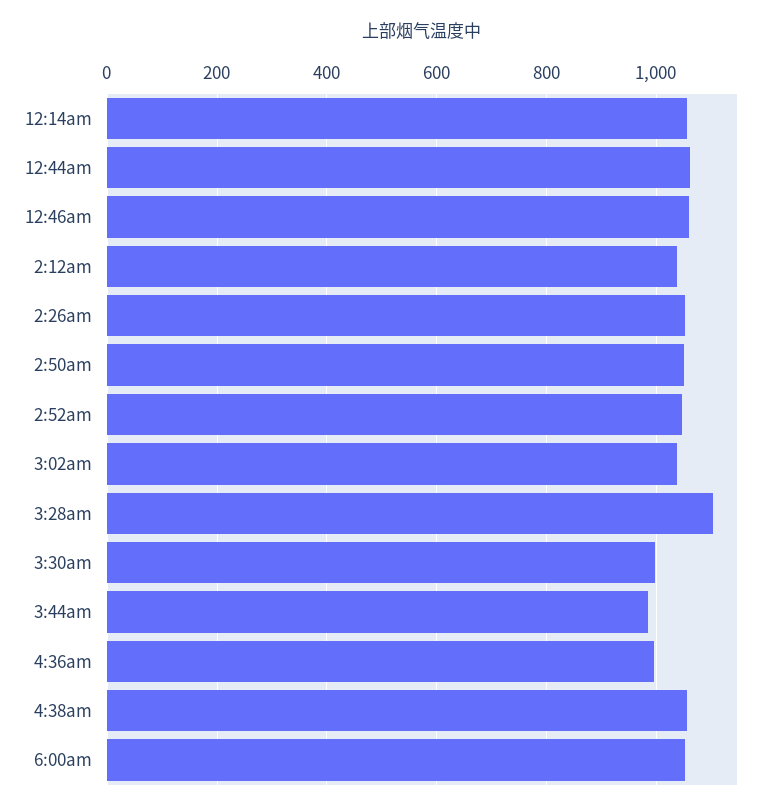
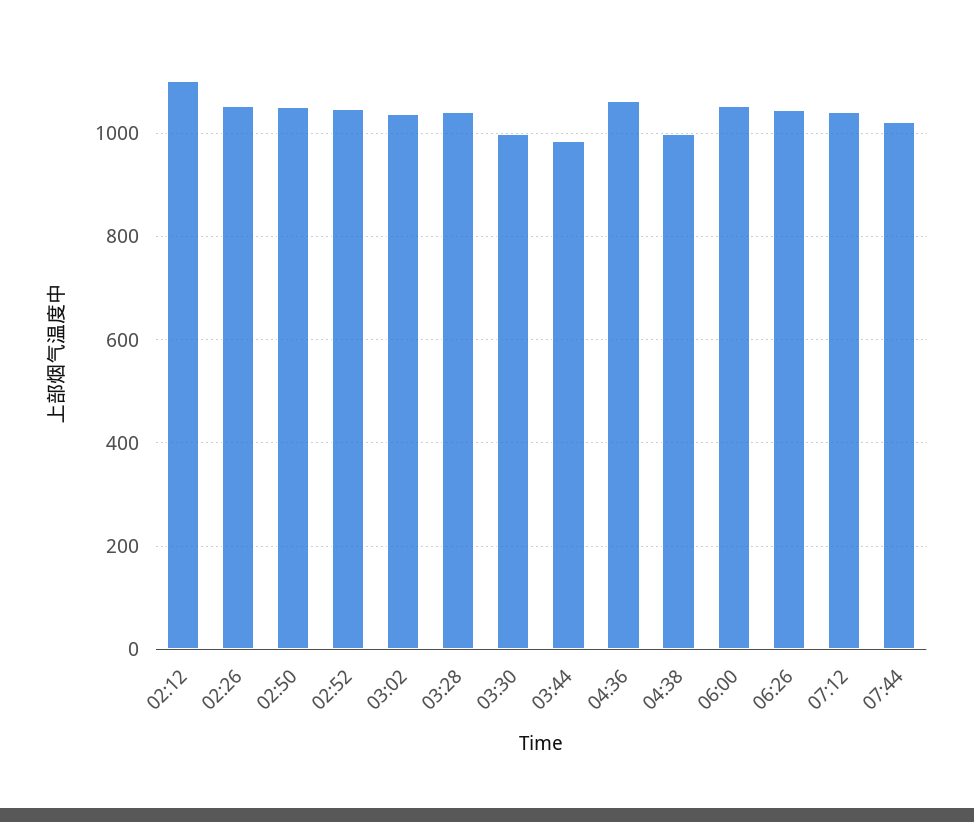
12:14am: 1060 -> none
12:44am: 1060 -> none
12:46am: 1060 -> none
2:12am: 1040 -> 1100
3:28am: 1100 -> 1040
4:36am: 1000 -> 1060
4:38am: 1060 -> 1000
06:26: none -> 1040
07:12: none -> 1040
07:44: none -> 1020

